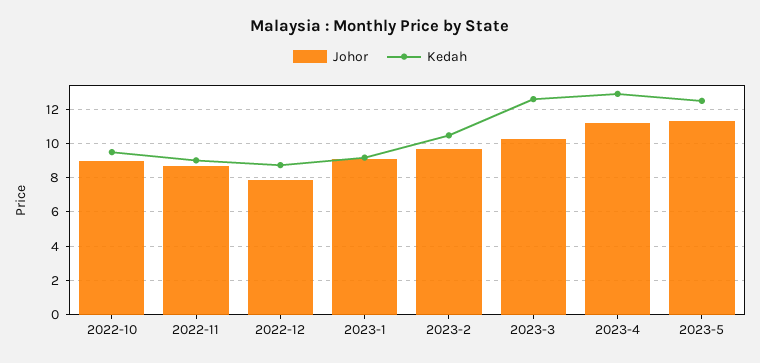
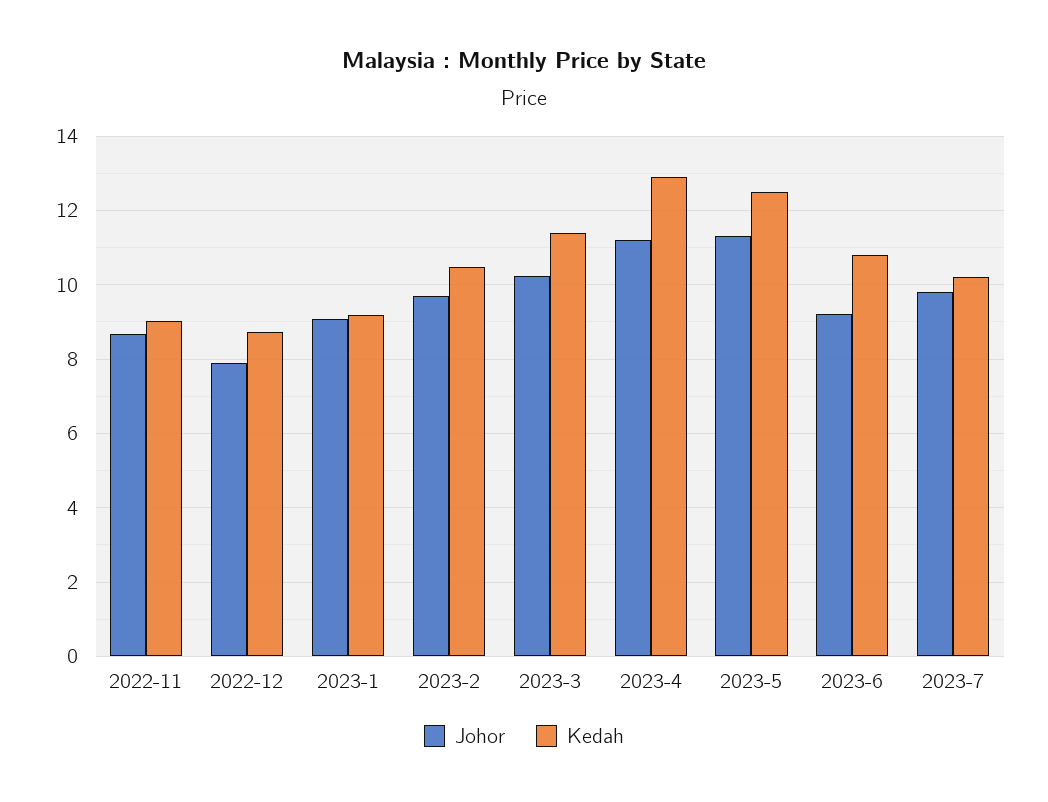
Johor, 2022-10: 9 -> none
Kedah, 2022-10: 9.5 -> none
Kedah, 2023-3: 12.5 -> 11.4
Johor, 2023-6: none -> 9.2
Kedah, 2023-6: none -> 10.8
Johor, 2023-7: none -> 9.8
Kedah, 2023-7: none -> 10.2

